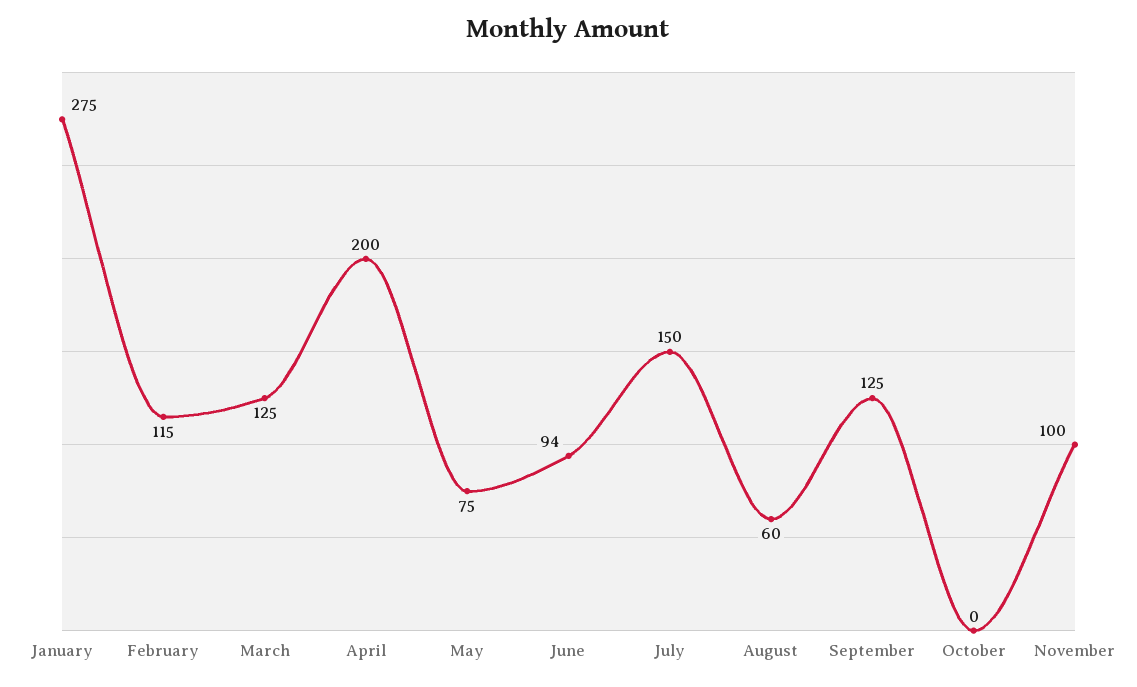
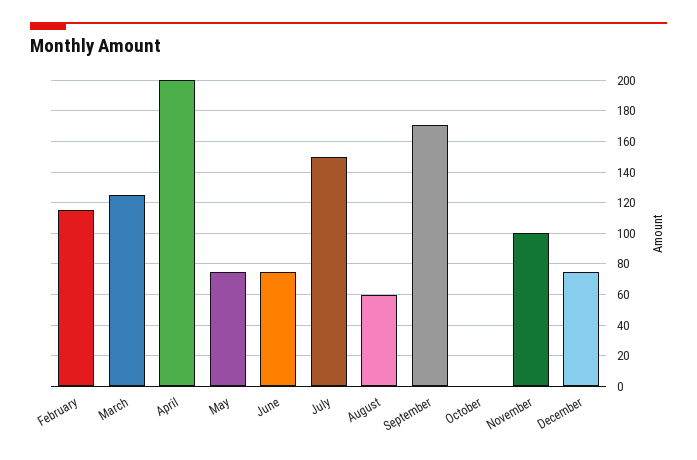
January: 275 -> none
June: 94 -> 75
September: 125 -> 170
December: none -> 75

